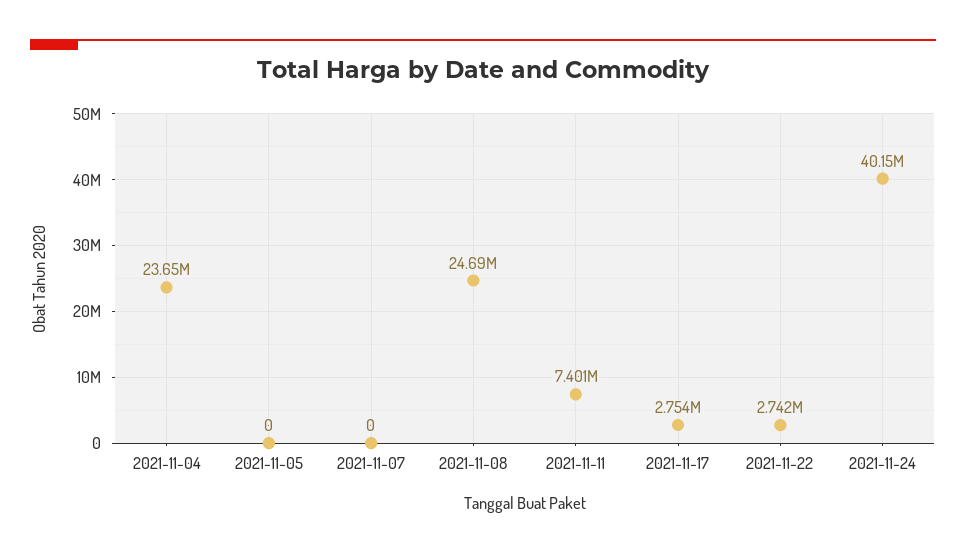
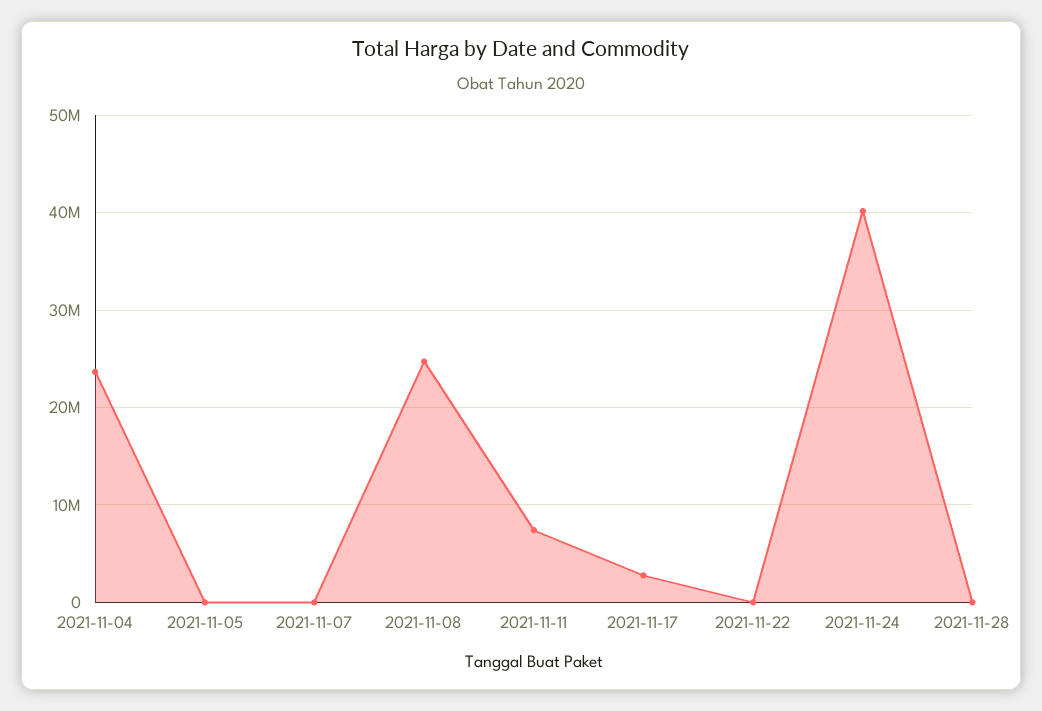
2021-11-22: 2742000 -> 0
2021-11-28: none -> 0

